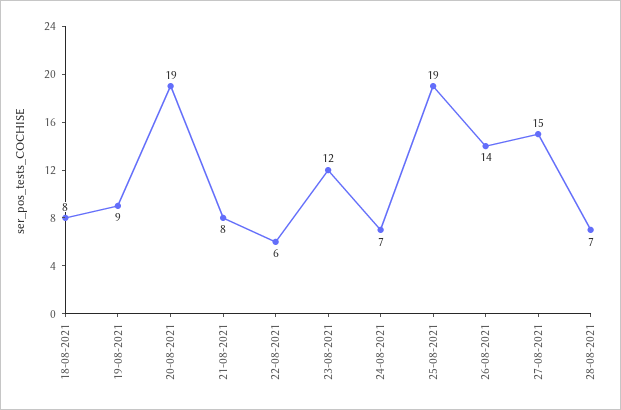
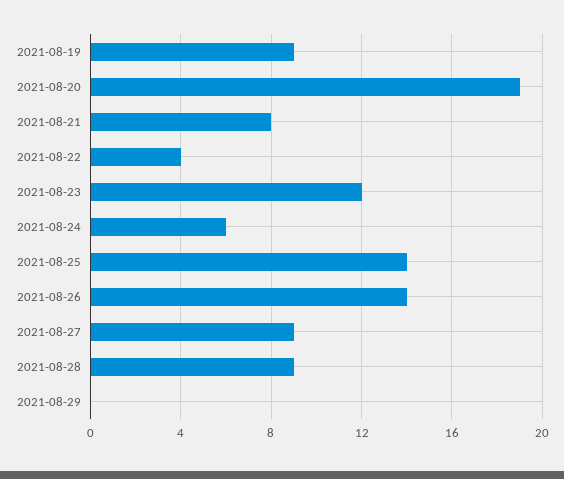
18-08-2021: 8 -> none
22-08-2021: 6 -> 4
24-08-2021: 7 -> 6
25-08-2021: 19 -> 14
27-08-2021: 15 -> 9
28-08-2021: 7 -> 9
2021-08-29: none -> 0

